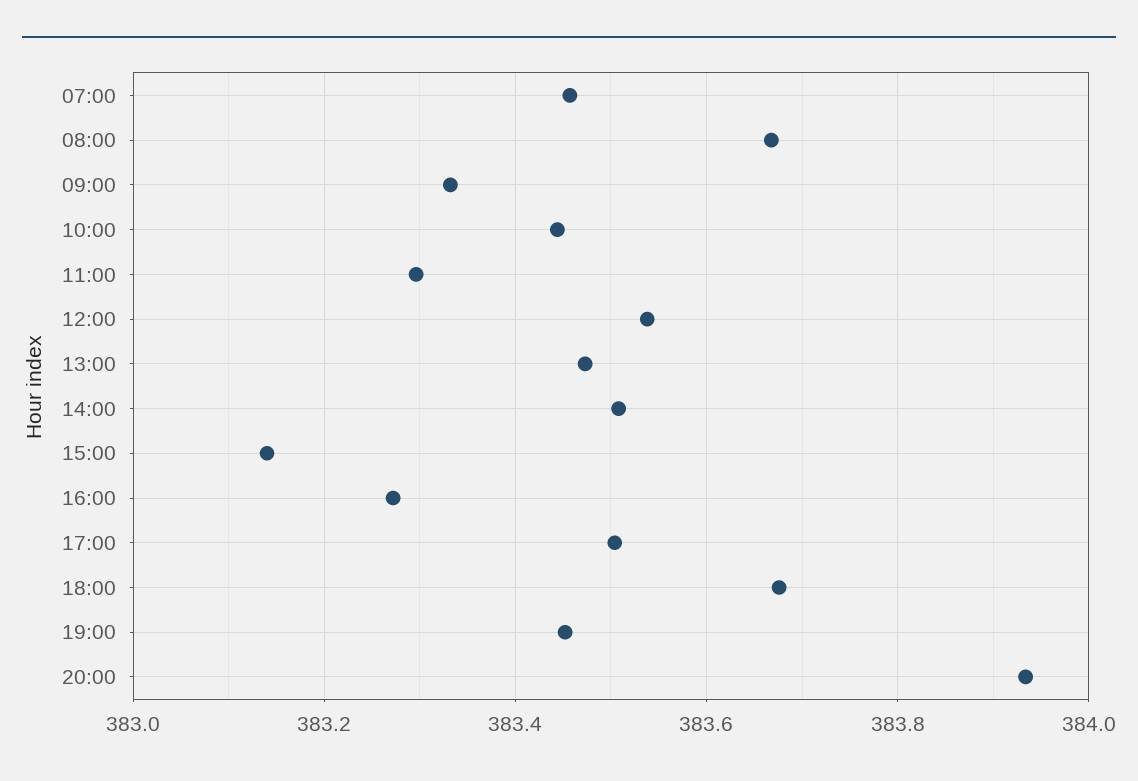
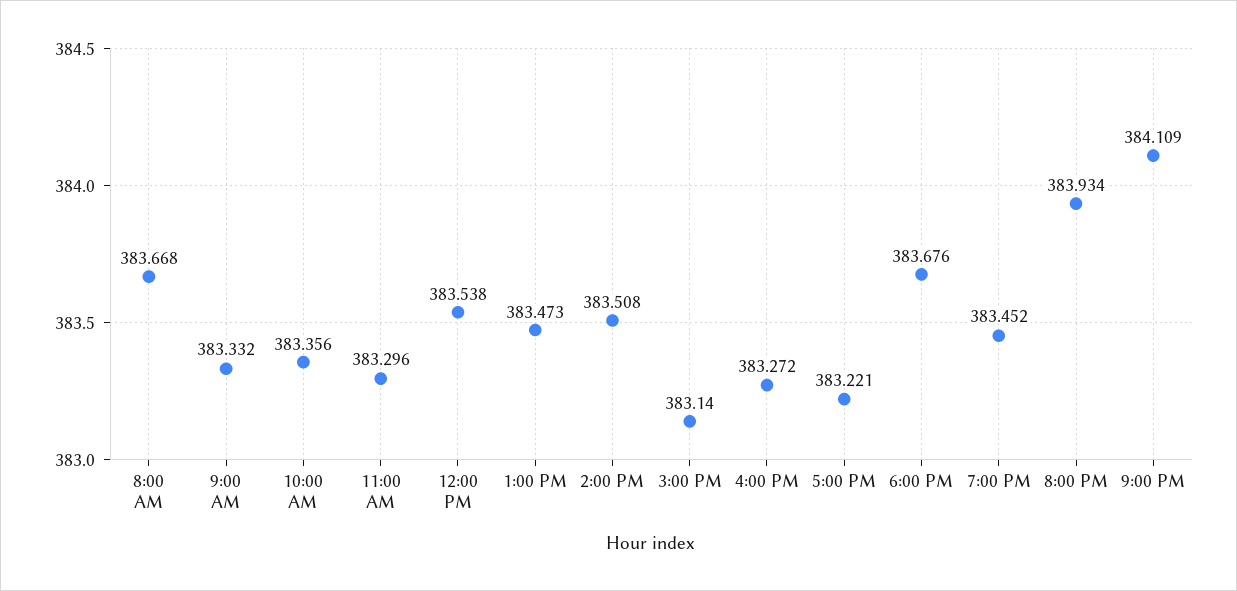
07:00: 383.46 -> none
10:00: 383.44 -> 383.356
17:00: 383.5 -> 383.221
9:00 PM: none -> 384.109

